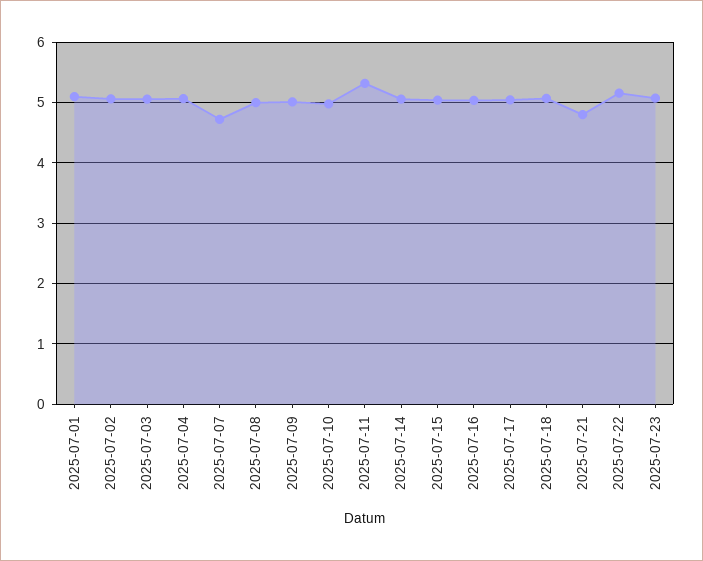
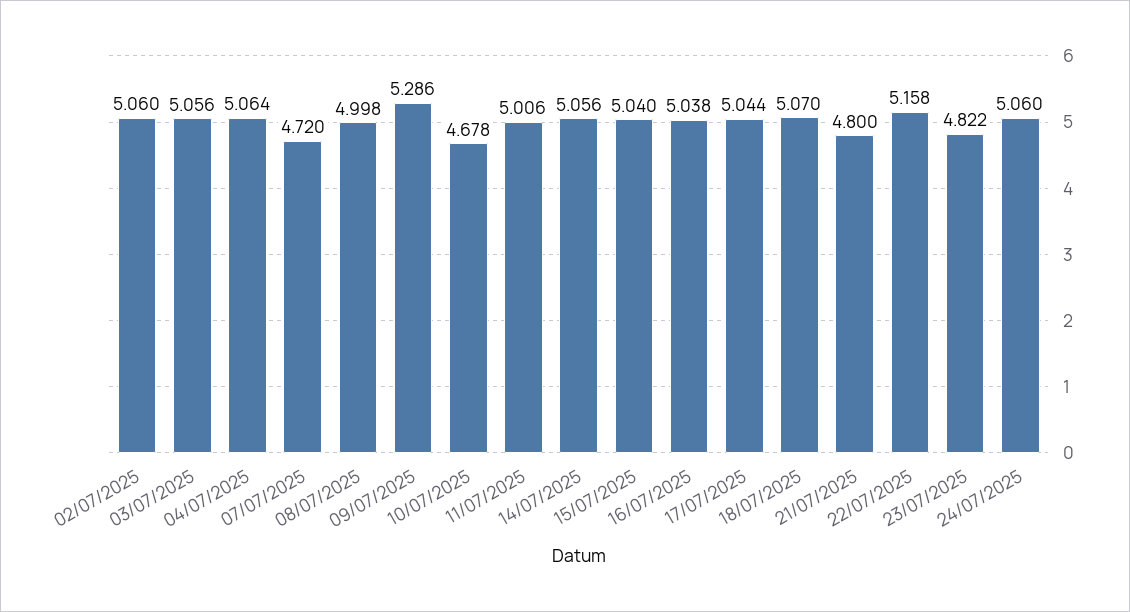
2025-07-01: 5.1 -> none
2025-07-09: 5 -> 5.286
2025-07-10: 5 -> 4.678
2025-07-11: 5.3 -> 5.006
2025-07-23: 5.1 -> 4.822
24/07/2025: none -> 5.06

